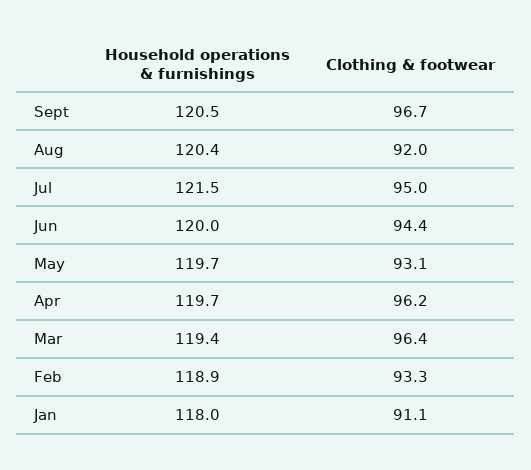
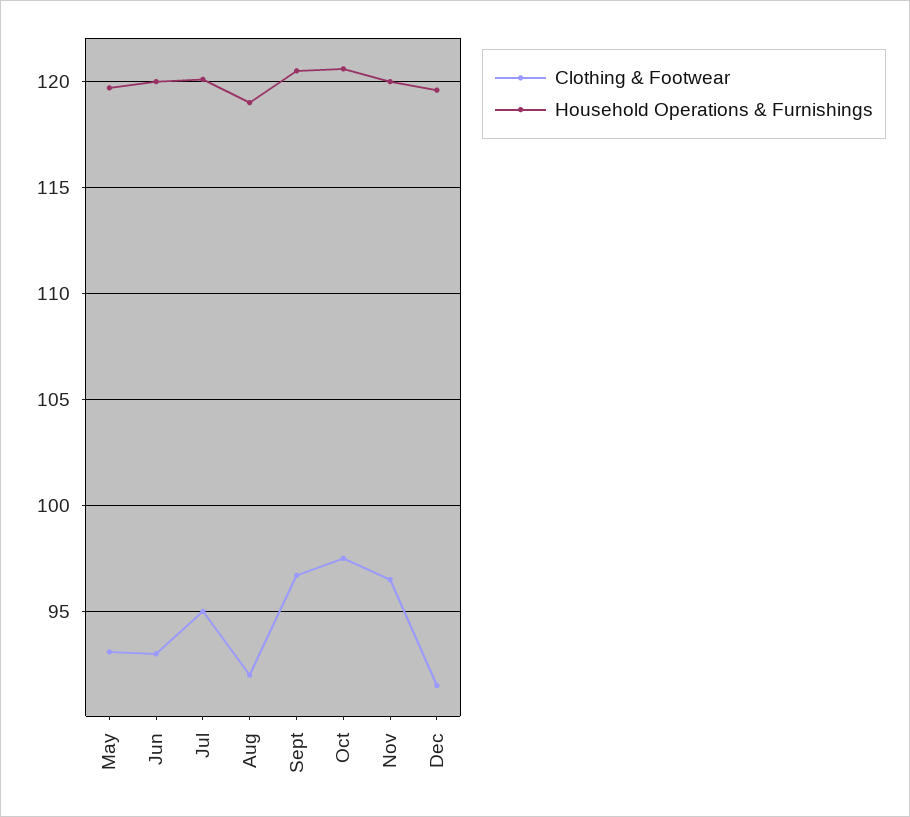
Household operations & furnishings, Aug: 120.4 -> 119
Household operations & furnishings, Jul: 121.5 -> 120
Clothing & footwear, Jun: 94.4 -> 93
Household operations & furnishings, Apr: 119.7 -> none
Clothing & footwear, Apr: 96.2 -> none
Household operations & furnishings, Mar: 119.4 -> none
Clothing & footwear, Mar: 96.4 -> none
Household operations & furnishings, Feb: 118.9 -> none
Clothing & footwear, Feb: 93.3 -> none
Household operations & furnishings, Jan: 118 -> none
Clothing & footwear, Jan: 91.1 -> none
Clothing & footwear, Oct: none -> 97.5
Household operations & furnishings, Oct: none -> 120.5
Clothing & footwear, Nov: none -> 96.5
Household operations & furnishings, Nov: none -> 120
Clothing & footwear, Dec: none -> 91.5
Household operations & furnishings, Dec: none -> 119.5

